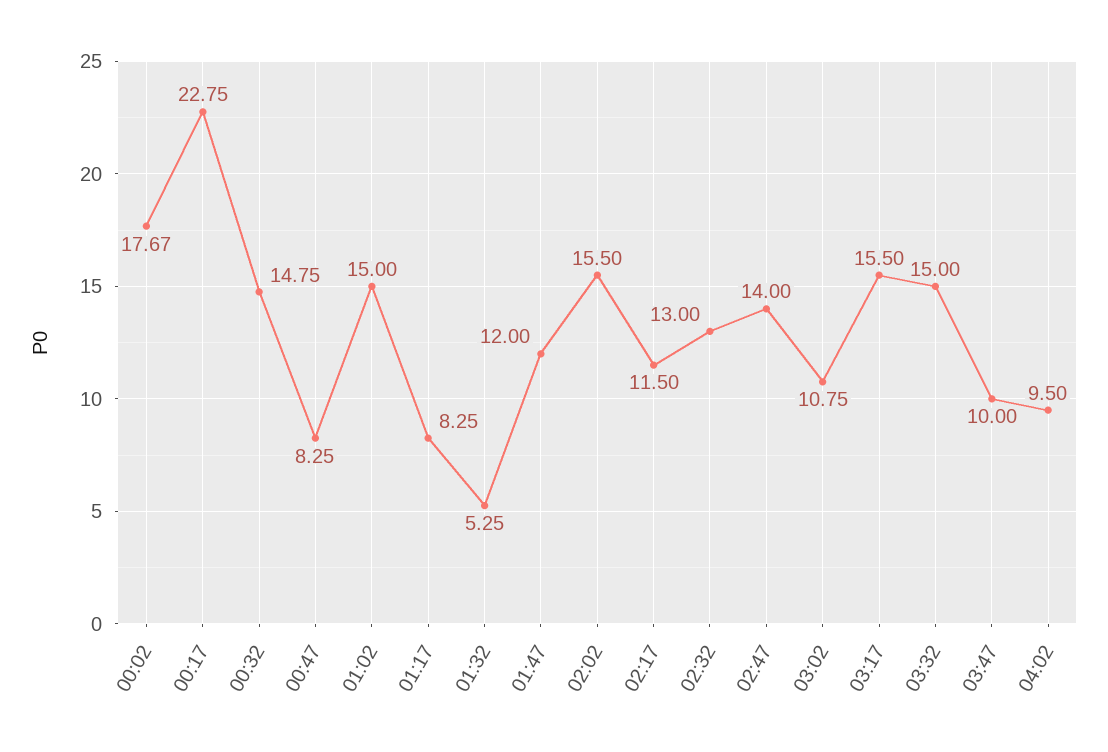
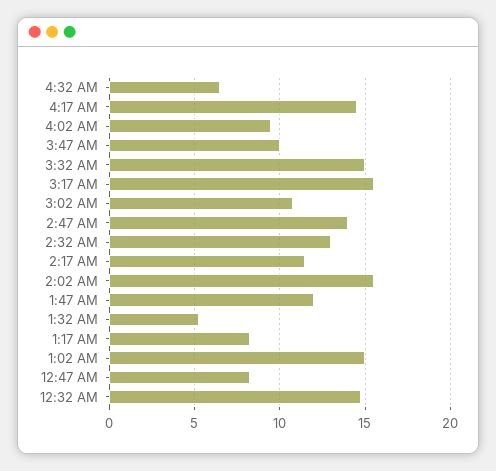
00:02: 17.67 -> none
00:17: 22.75 -> none
4:32 AM: none -> 6.5
4:17 AM: none -> 14.5

